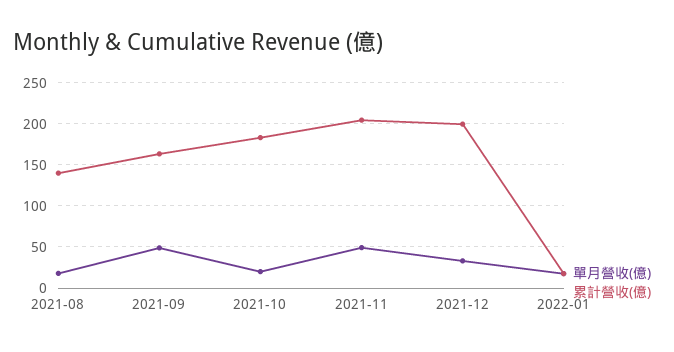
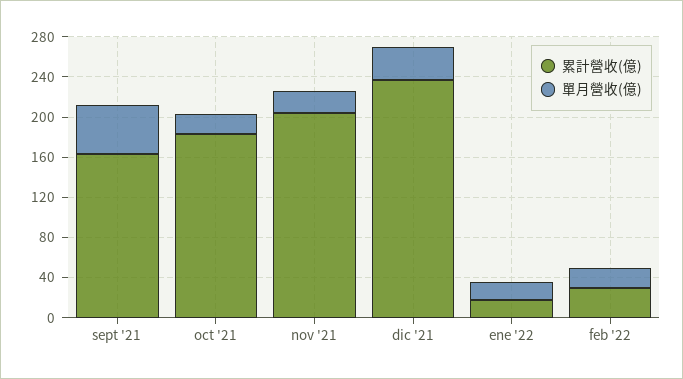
單月營收(億), 2021-08: 20 -> none
累計營收(億), 2021-08: 140 -> none
單月營收(億), 2021-11: 50 -> 20
累計營收(億), 2021-12: 200 -> 240
累計營收(億), feb '22: none -> 30
單月營收(億), feb '22: none -> 20

